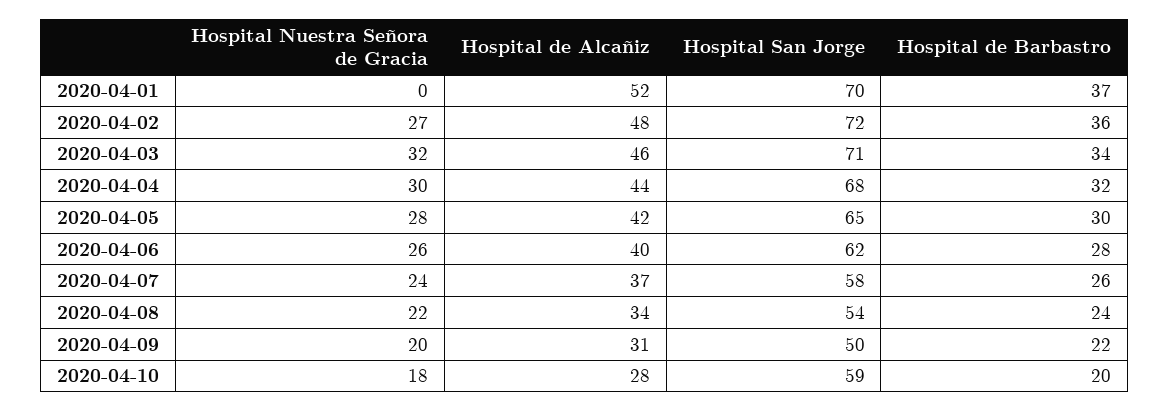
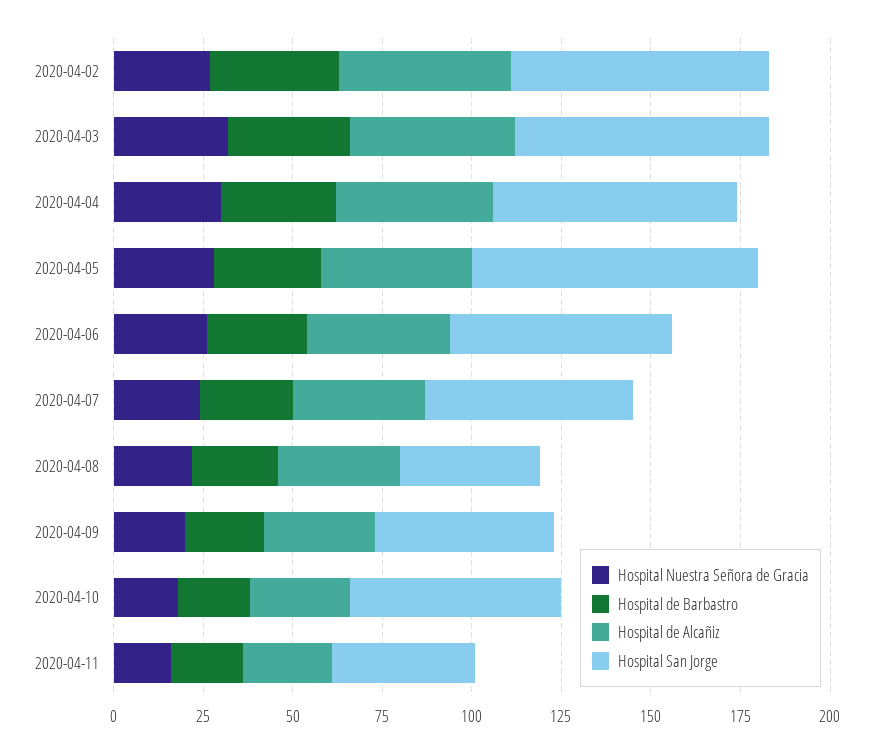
Hospital Nuestra Señora de Gracia, 2020-04-01: 0 -> none
Hospital de Alcañiz, 2020-04-01: 52 -> none
Hospital San Jorge, 2020-04-01: 70 -> none
Hospital de Barbastro, 2020-04-01: 37 -> none
Hospital San Jorge, 2020-04-05: 65 -> 80
Hospital San Jorge, 2020-04-08: 54 -> 40
Hospital Nuestra Señora de Gracia, 2020-04-11: none -> 15
Hospital de Barbastro, 2020-04-11: none -> 20
Hospital de Alcañiz, 2020-04-11: none -> 25
Hospital San Jorge, 2020-04-11: none -> 40

